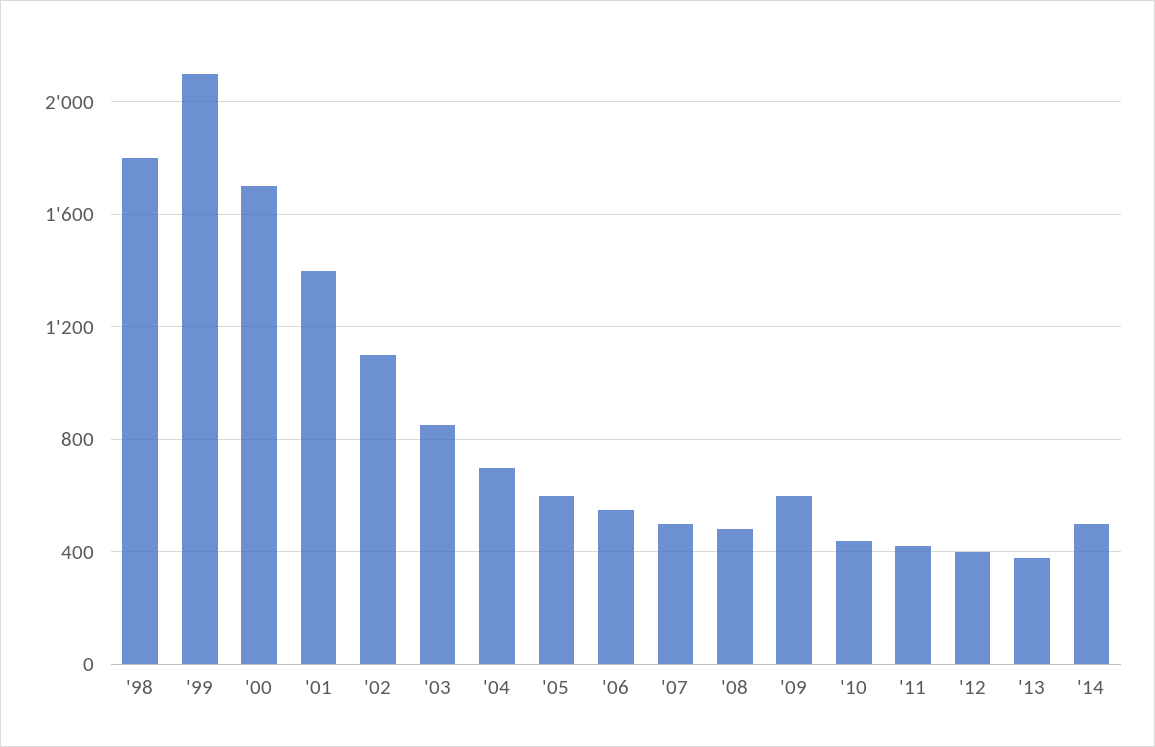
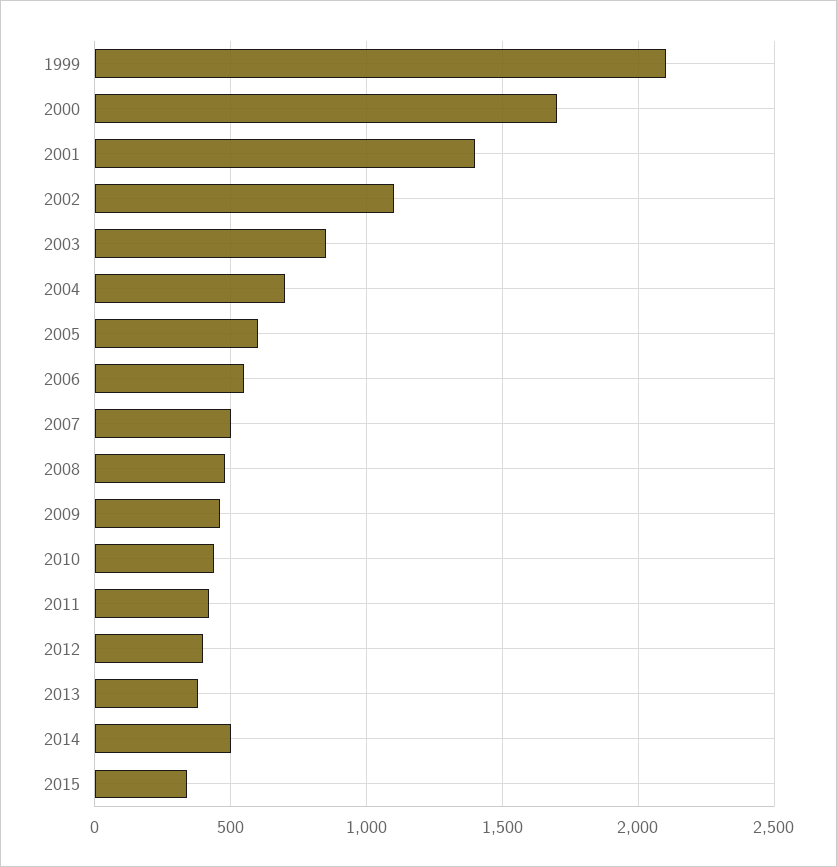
'98: 1800 -> none
'09: 600 -> 450
2015: none -> 350

